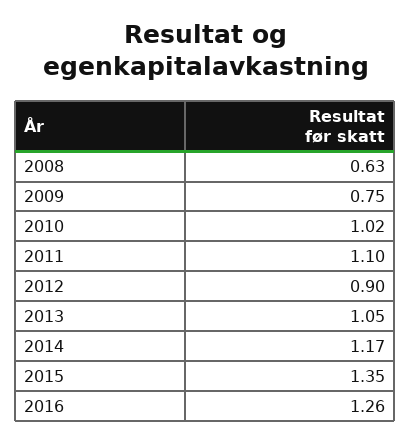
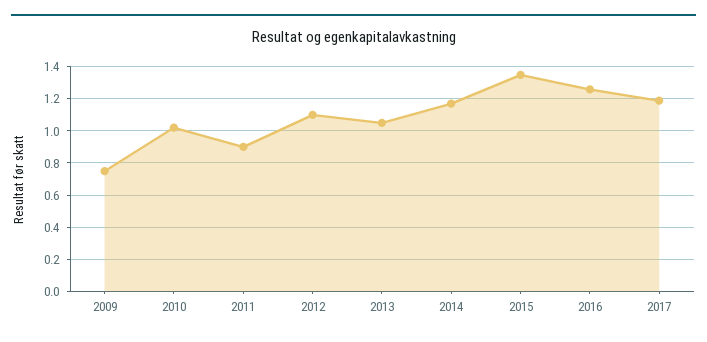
2008: 0.63 -> none
2011: 1.1 -> 0.9
2012: 0.9 -> 1.1
2017: none -> 1.2

